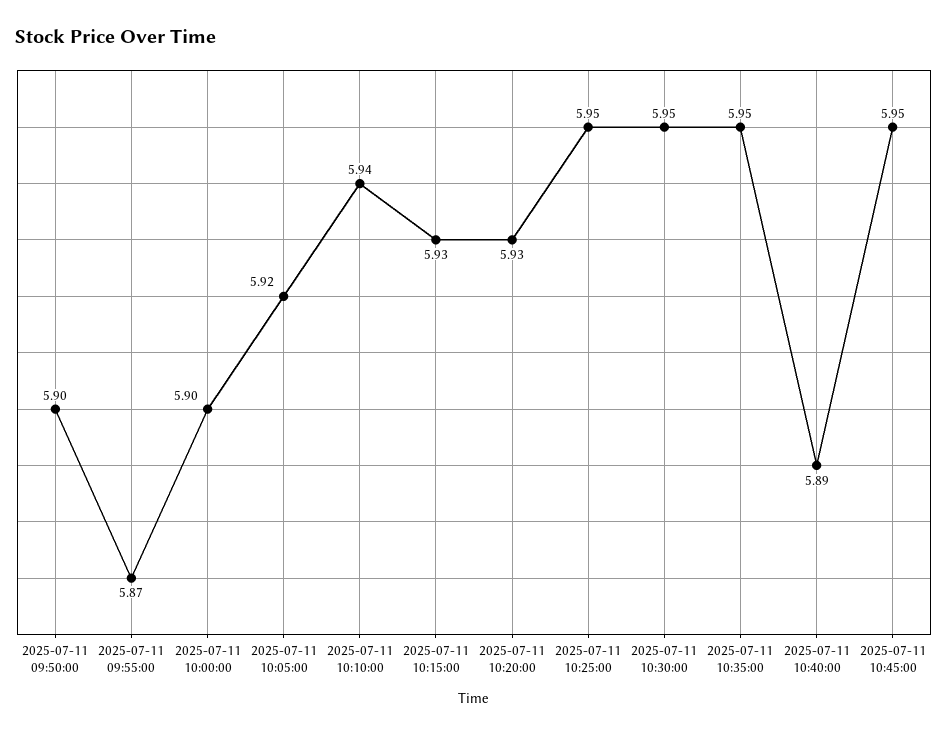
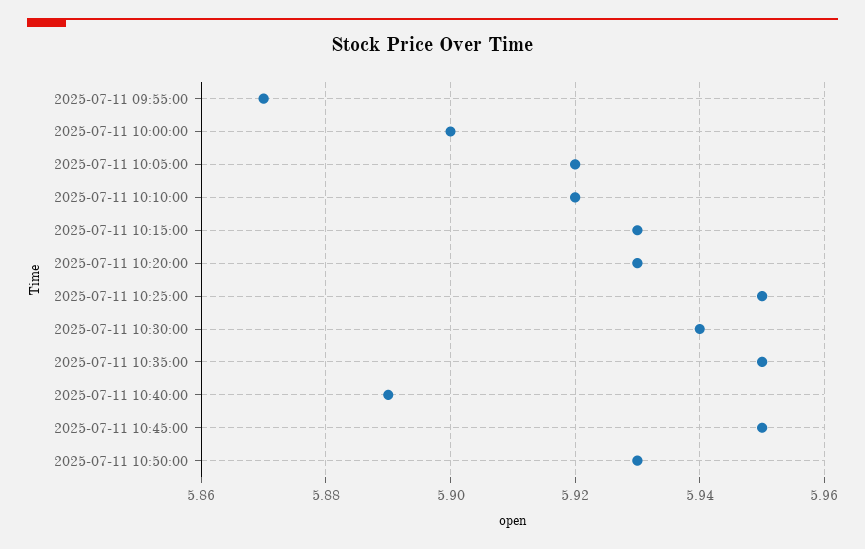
2025-07-11 09:50:00: 5.9 -> none
2025-07-11 10:10:00: 5.94 -> 5.92
2025-07-11 10:30:00: 5.95 -> 5.94
2025-07-11 10:50:00: none -> 5.93

